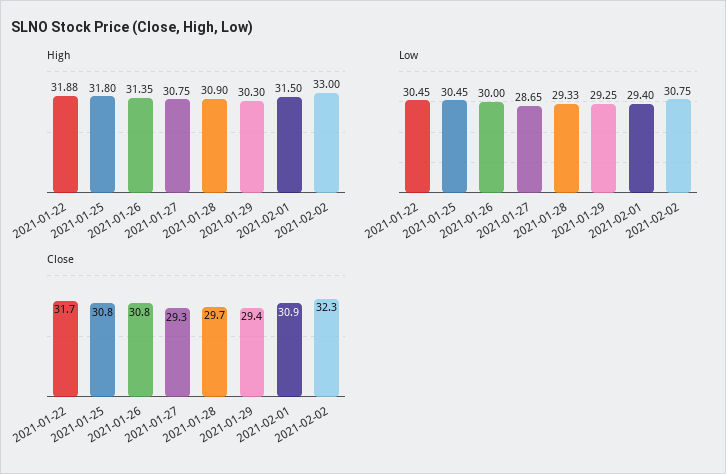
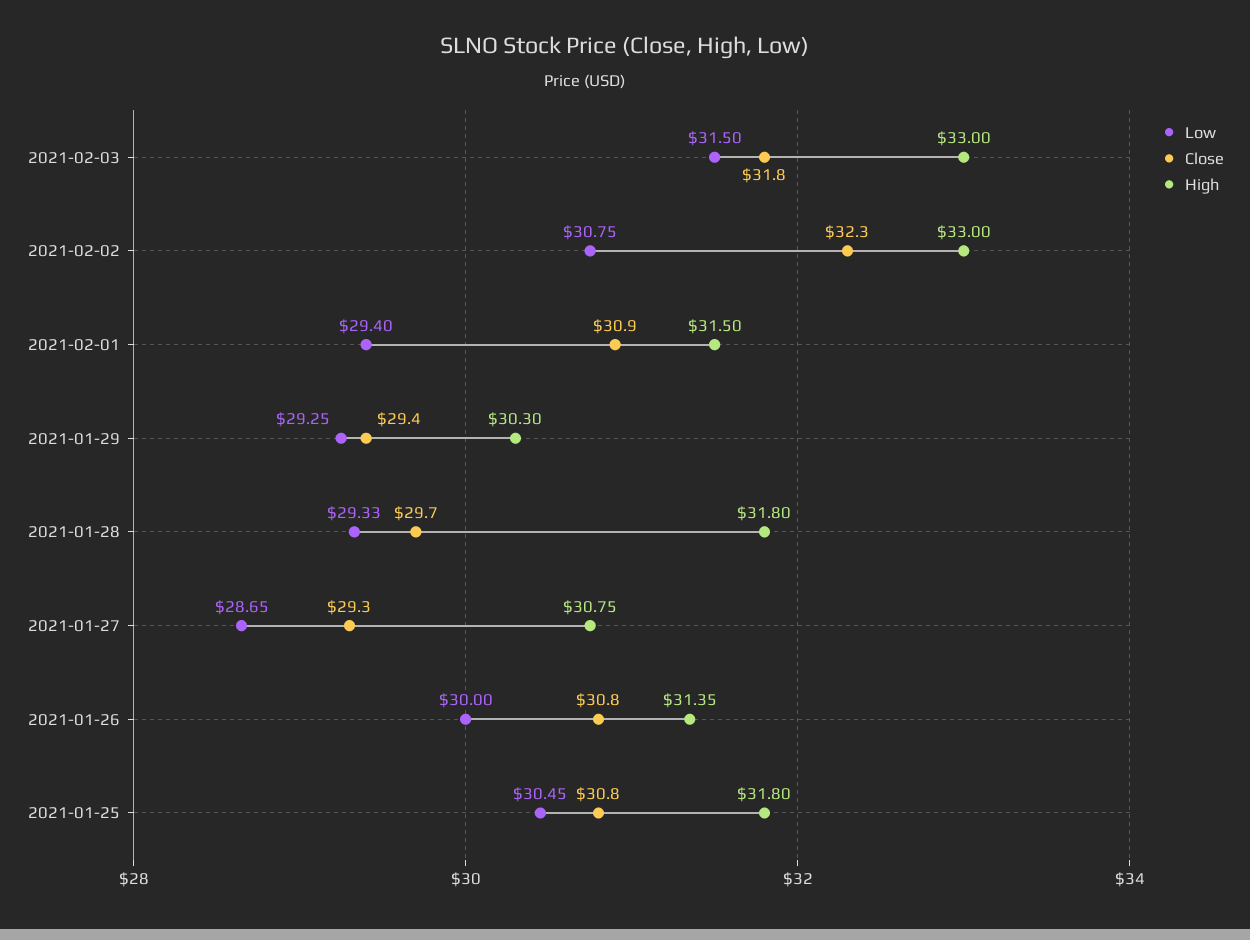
High, 2021-01-22: 31.88 -> none
High, 2021-01-28: 30.9 -> 31.8
Low, 2021-01-22: 30.45 -> none
Close, 2021-01-22: 31.7 -> none
Low, 2021-02-03: none -> 31.5
Close, 2021-02-03: none -> 31.8
High, 2021-02-03: none -> 33

